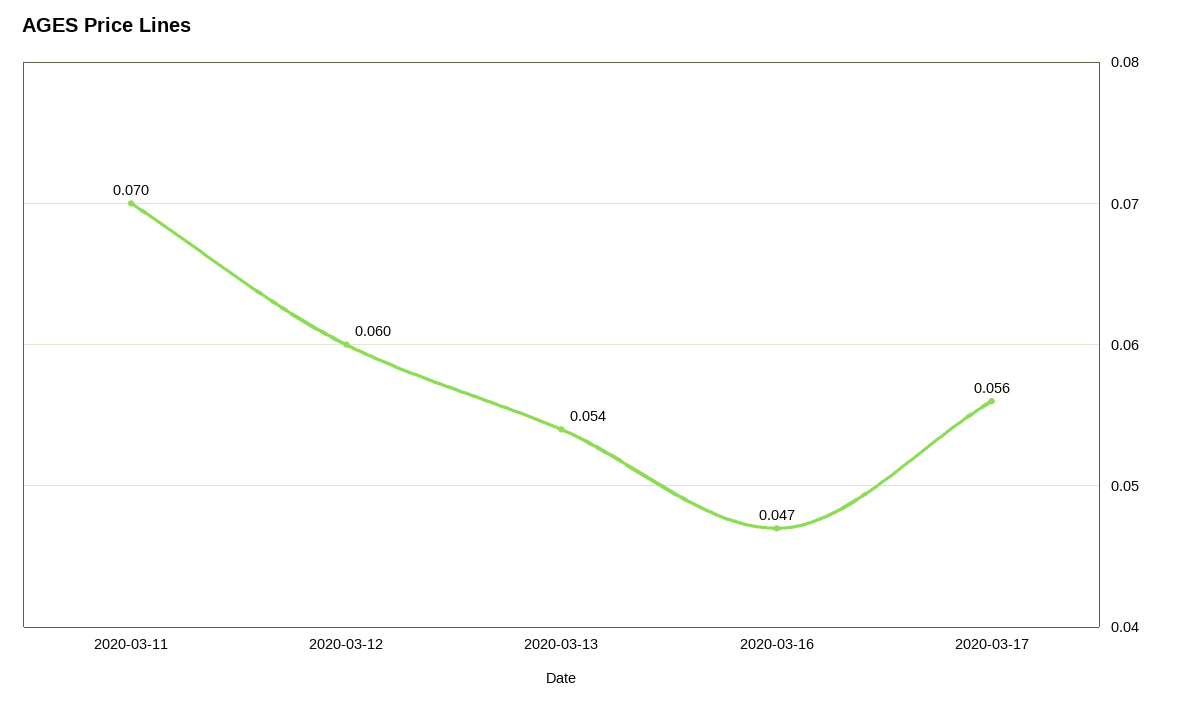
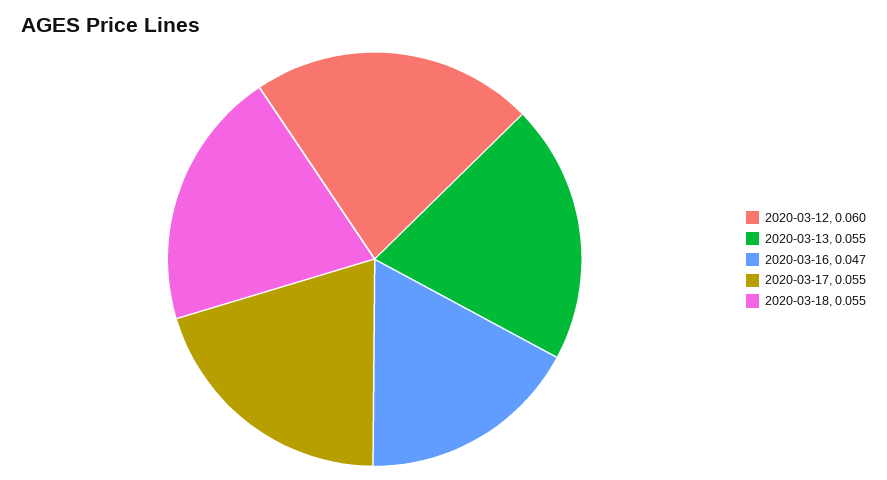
2020-03-11: 0.07 -> none
2020-03-13: 0.054 -> 0.055
2020-03-17: 0.056 -> 0.055
2020-03-18: none -> 0.055

